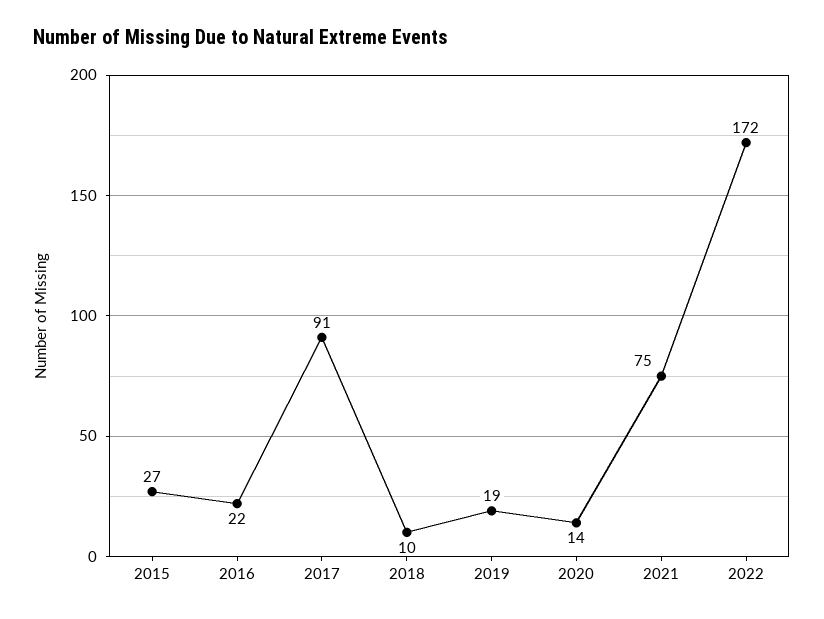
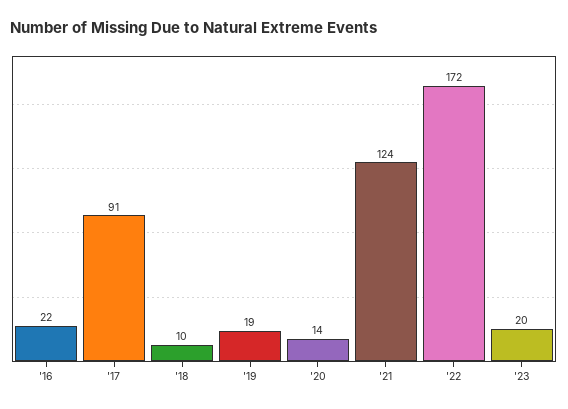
2015: 27 -> none
2021: 75 -> 124
'23: none -> 20

